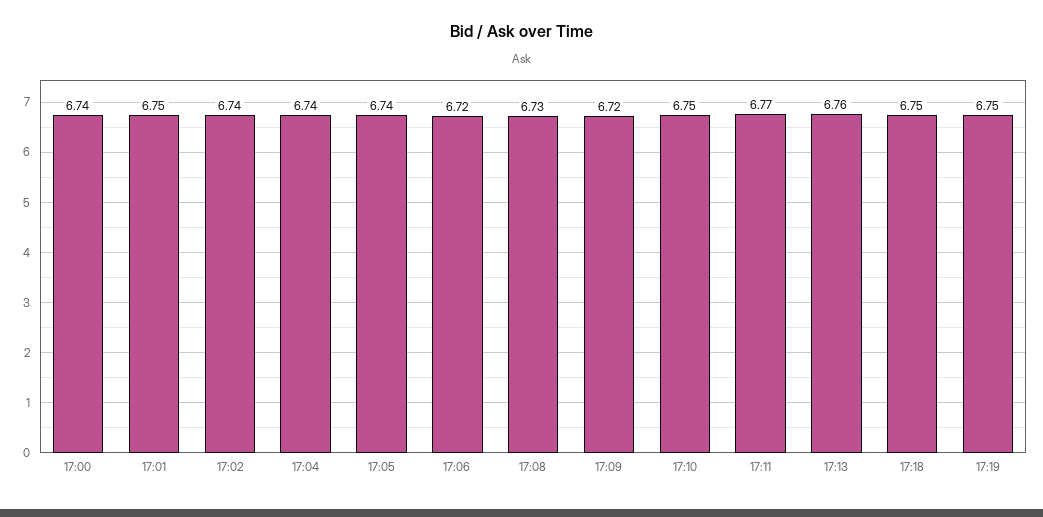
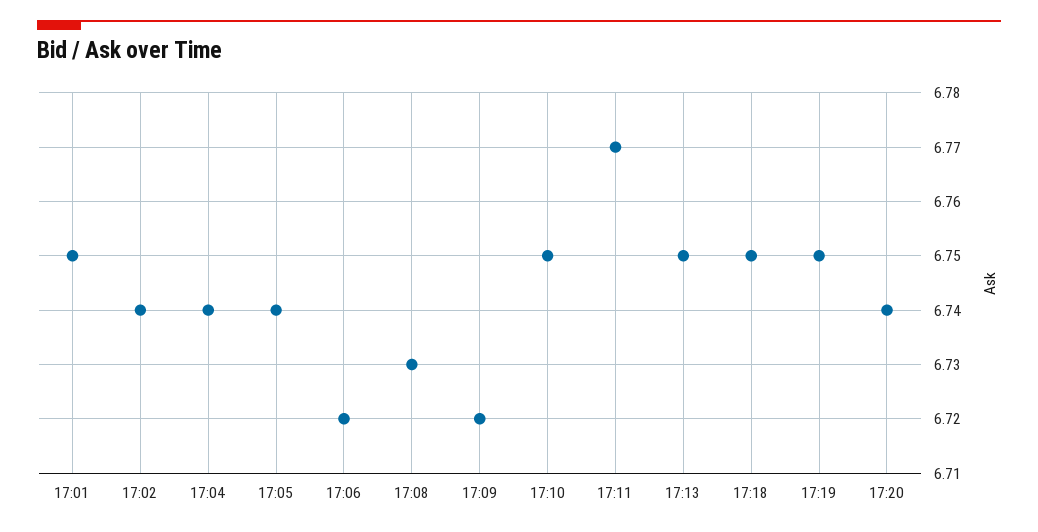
17:00: 6.74 -> none
17:13: 6.76 -> 6.75
17:20: none -> 6.74

